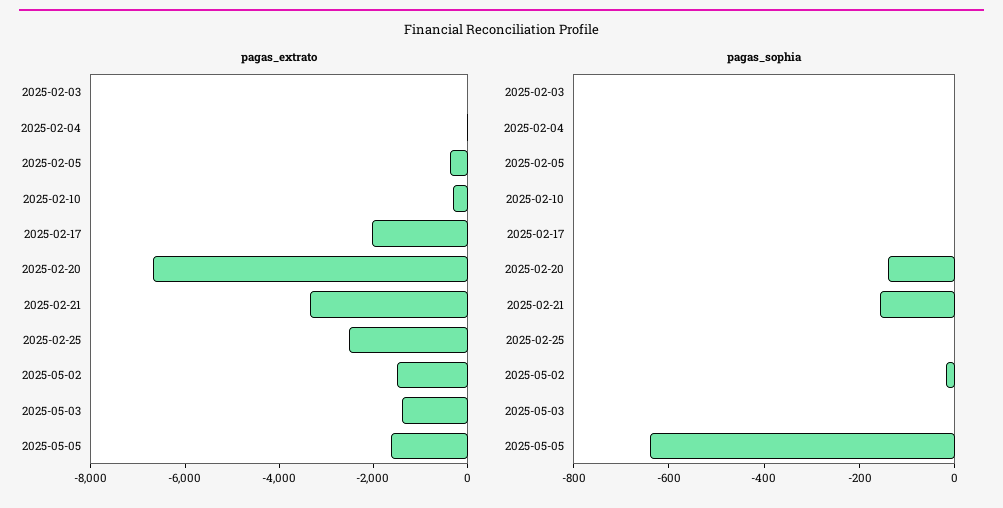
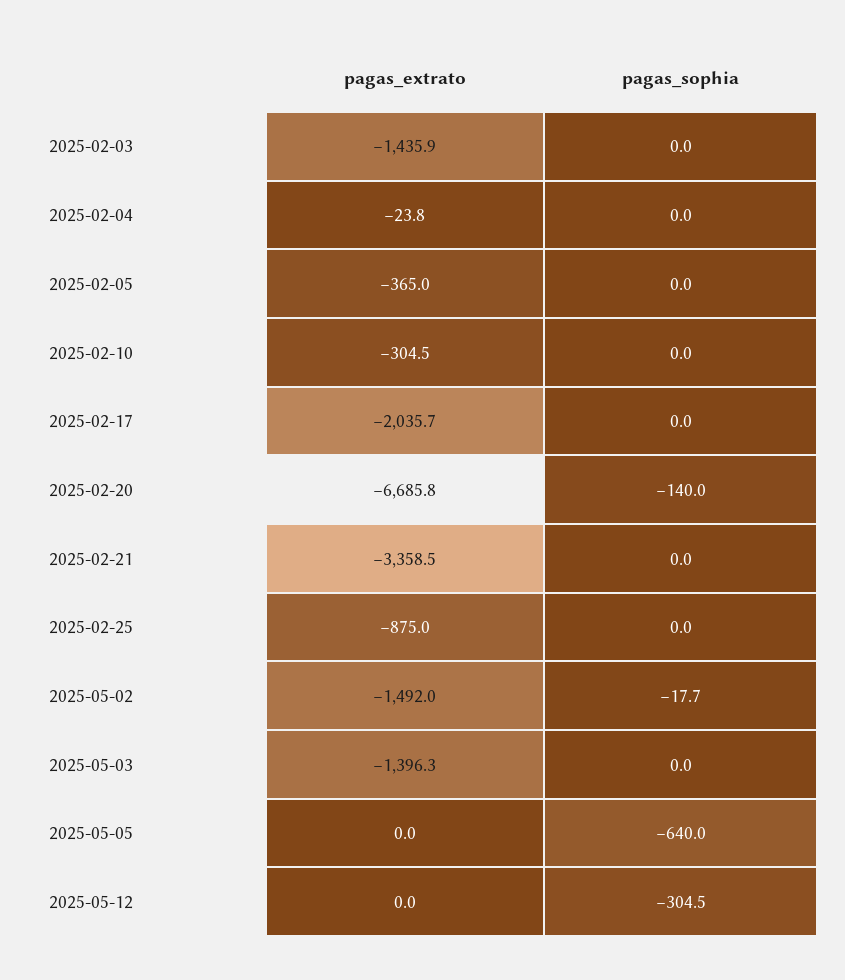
pagas_extrato, 2025-02-03: 0 -> -1435.9
pagas_extrato, 2025-02-25: -2500 -> -875
pagas_extrato, 2025-05-05: -1500 -> 0
pagas_sophia, 2025-02-21: -150 -> 0
pagas_extrato, 2025-05-12: none -> 0
pagas_sophia, 2025-05-12: none -> -304.5

